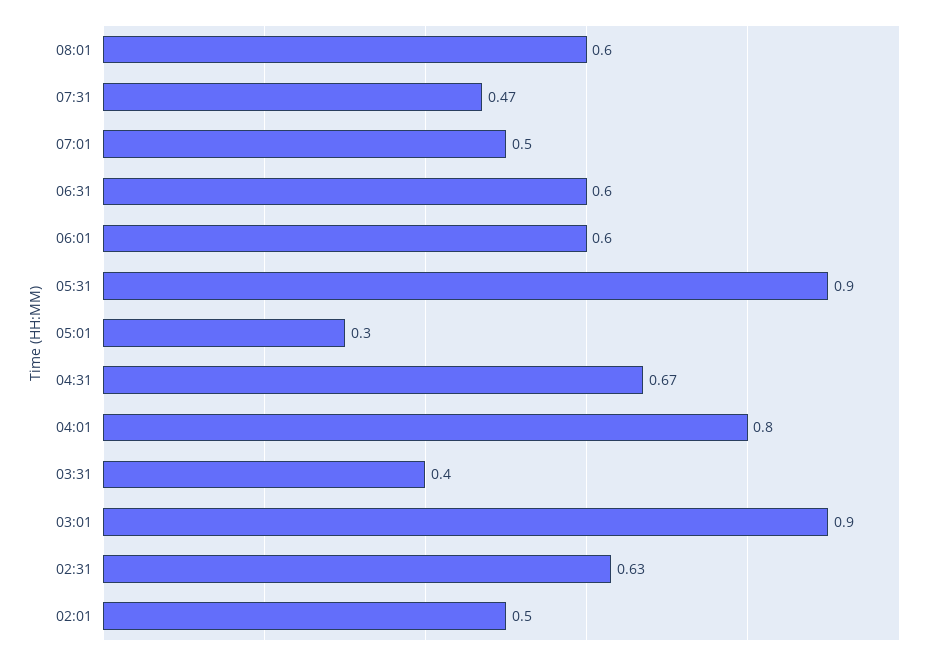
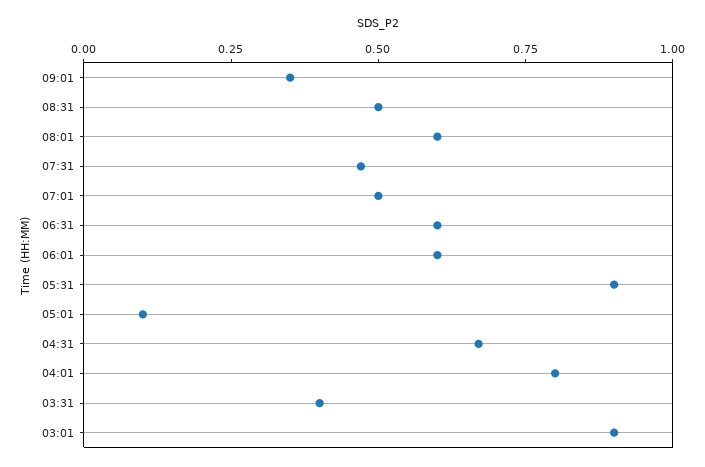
05:01: 0.3 -> 0.1
02:31: 0.63 -> none
02:01: 0.5 -> none
09:01: none -> 0.35
08:31: none -> 0.5

